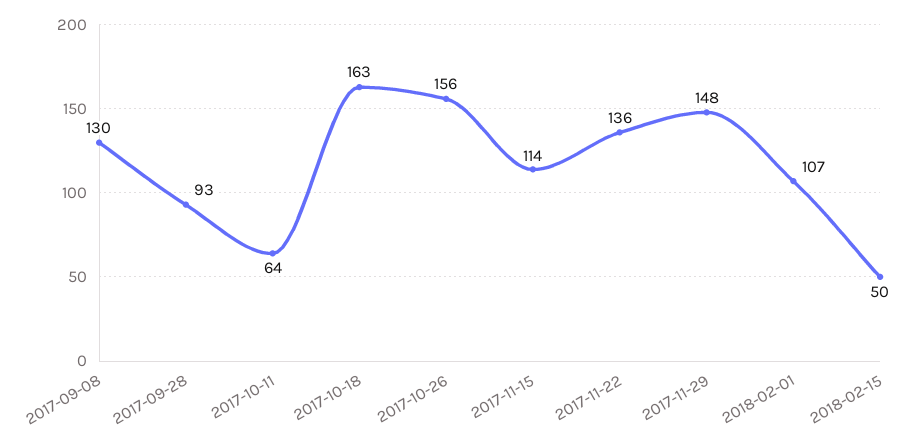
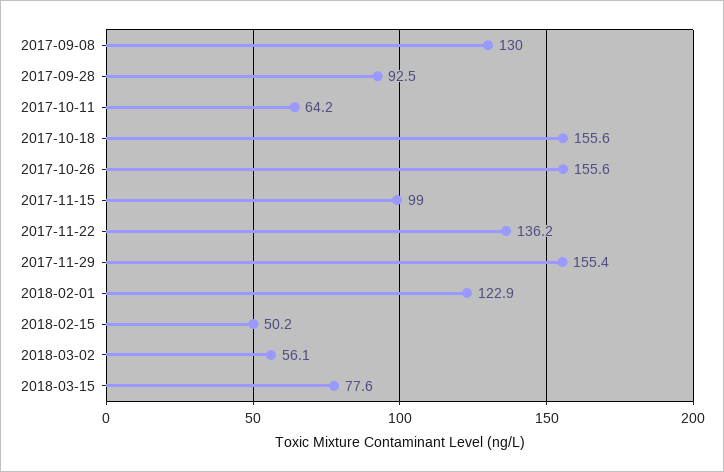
2017-10-18: 163 -> 155.6
2017-11-15: 114 -> 99
2017-11-29: 148 -> 155.4
2018-02-01: 107 -> 122.9
2018-03-02: none -> 56.1
2018-03-15: none -> 77.6

